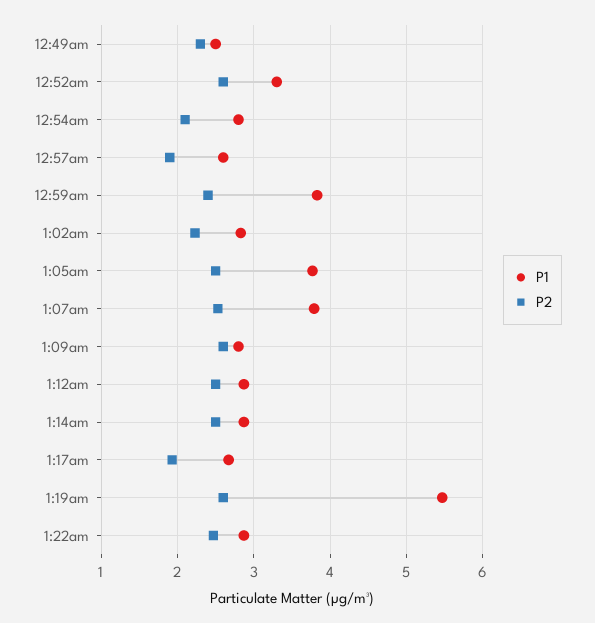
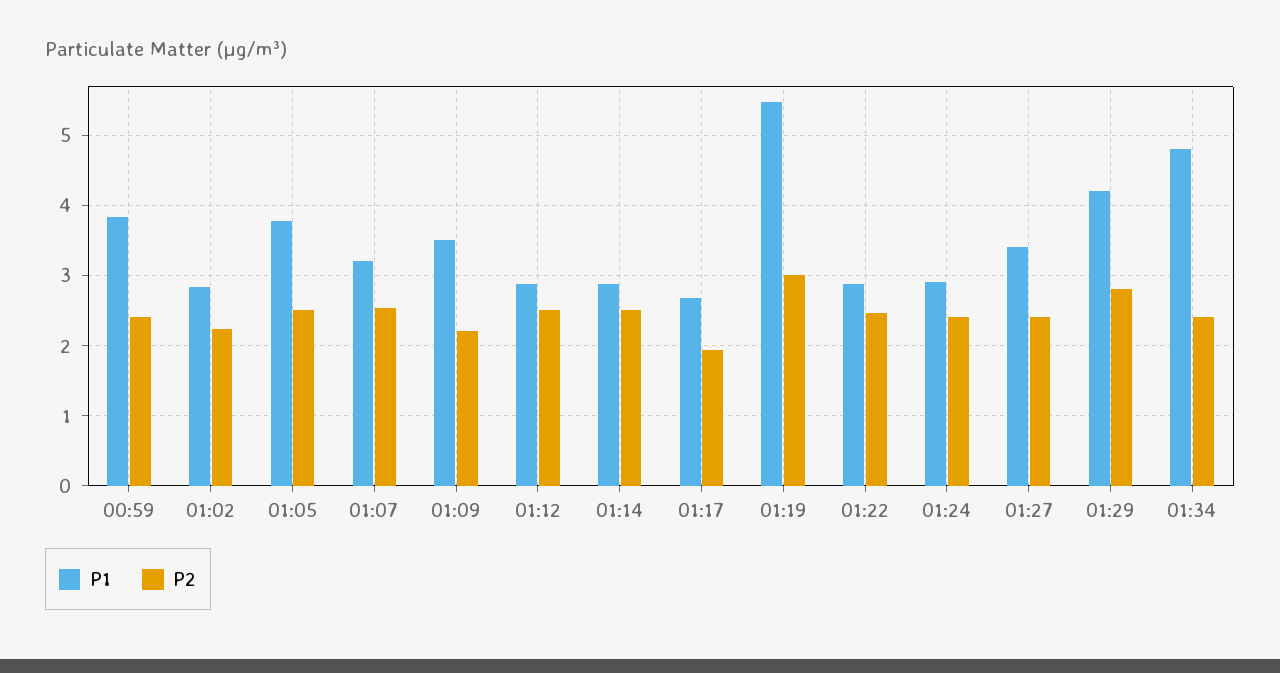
P1, 12:49am: 2.5 -> none
P2, 12:49am: 2.3 -> none
P1, 12:52am: 3.3 -> none
P2, 12:52am: 2.6 -> none
P1, 12:54am: 2.8 -> none
P2, 12:54am: 2.1 -> none
P1, 12:57am: 2.6 -> none
P2, 12:57am: 1.9 -> none
P1, 1:07am: 3.8 -> 3.2
P1, 1:09am: 2.8 -> 3.5
P2, 1:09am: 2.6 -> 2.2
P2, 1:19am: 2.6 -> 3
P1, 01:24: none -> 2.9
P2, 01:24: none -> 2.4
P1, 01:27: none -> 3.4
P2, 01:27: none -> 2.4
P1, 01:29: none -> 4.2
P2, 01:29: none -> 2.8
P1, 01:34: none -> 4.8
P2, 01:34: none -> 2.4

